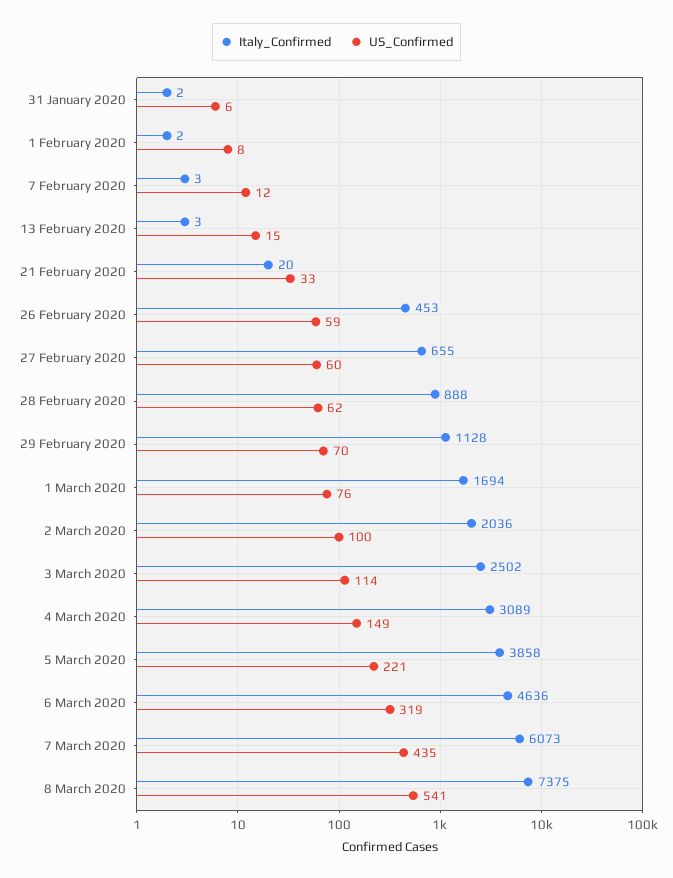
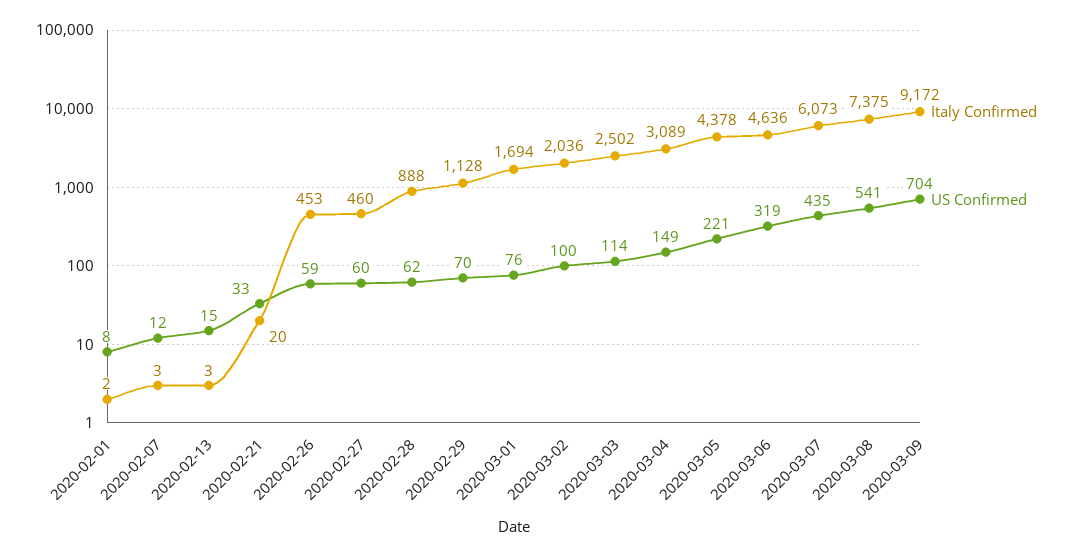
Italy_Confirmed, 31 January 2020: 2 -> none
US_Confirmed, 31 January 2020: 6 -> none
Italy_Confirmed, 27 February 2020: 655 -> 460
Italy_Confirmed, 5 March 2020: 3858 -> 4378
Italy_Confirmed, 2020-03-09: none -> 9172
US_Confirmed, 2020-03-09: none -> 704

